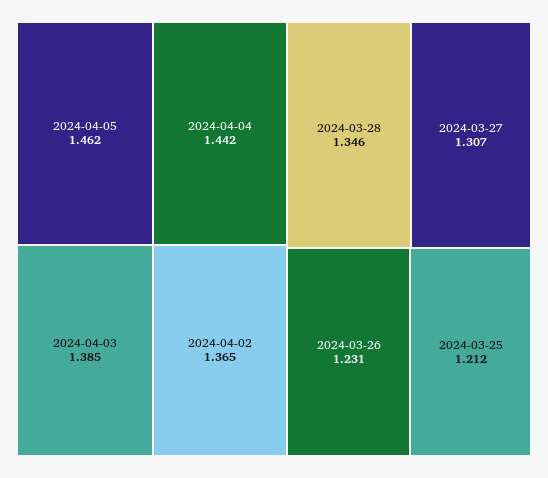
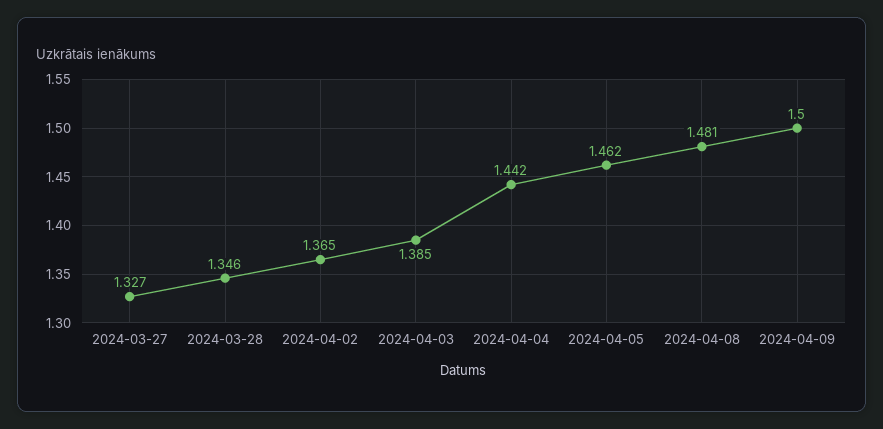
2024-03-27: 1.307 -> 1.327
2024-03-26: 1.231 -> none
2024-03-25: 1.212 -> none
2024-04-08: none -> 1.481
2024-04-09: none -> 1.5

